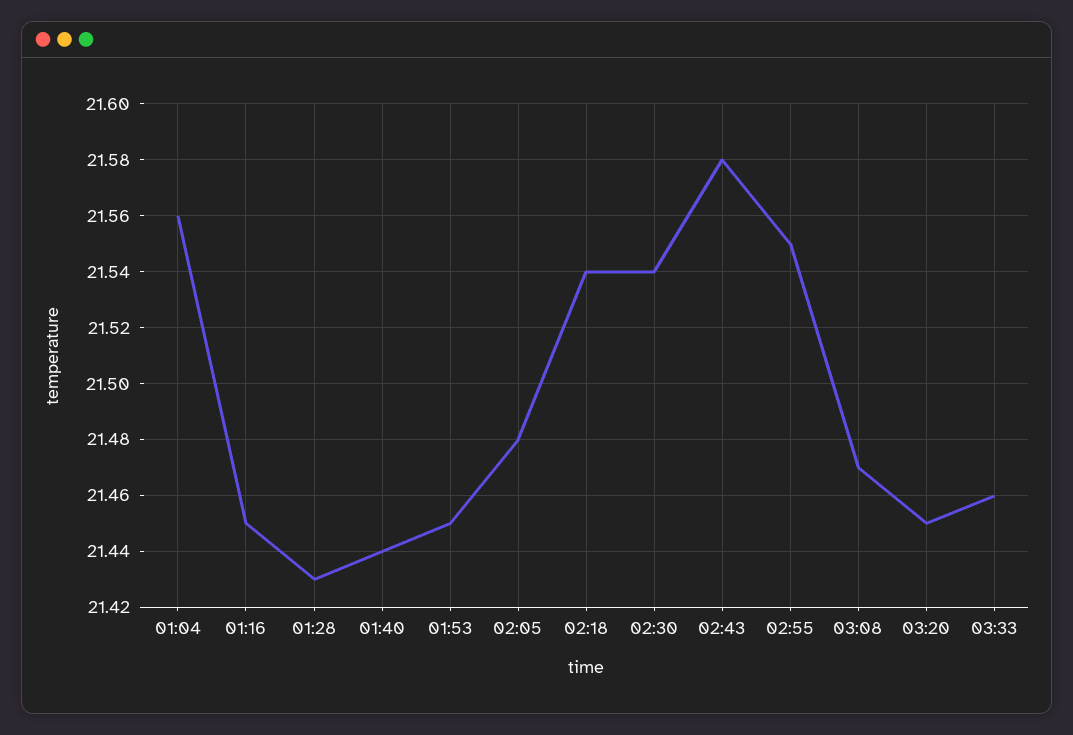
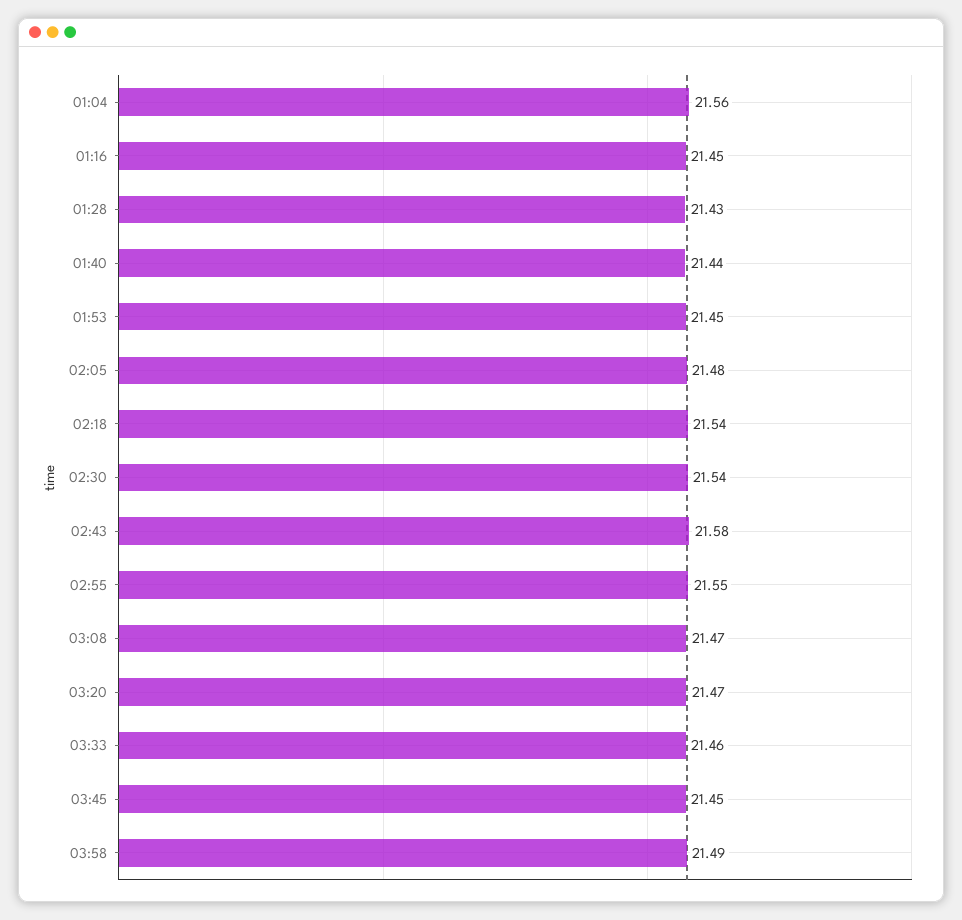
03:20: 21.45 -> 21.47
03:45: none -> 21.45
03:58: none -> 21.49

